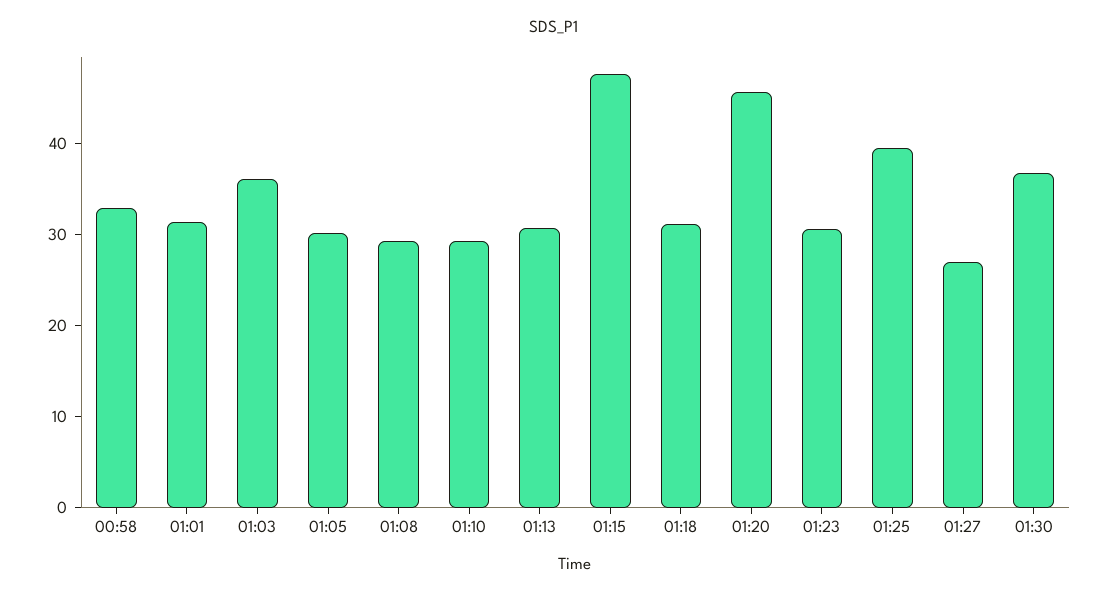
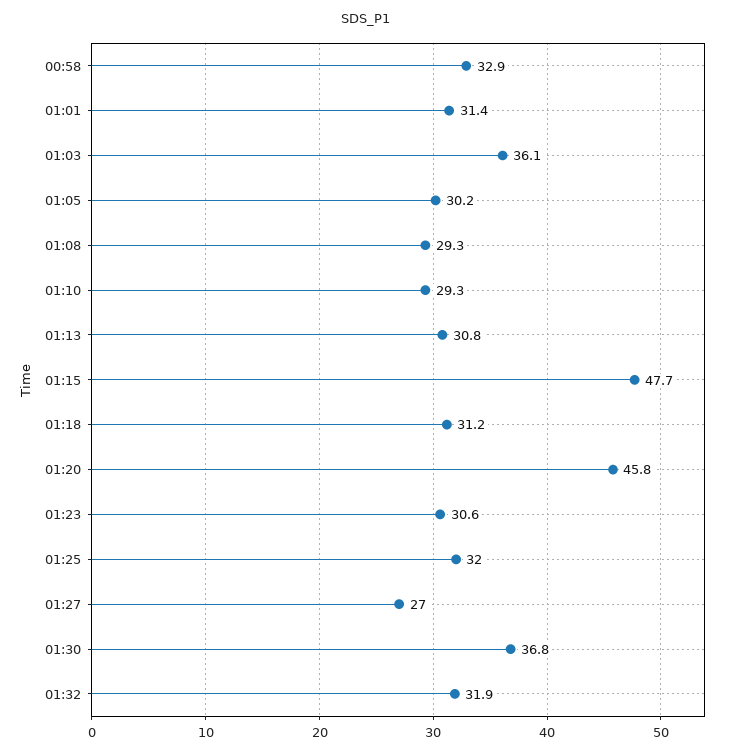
01:25: 40 -> 32
01:32: none -> 31.9

